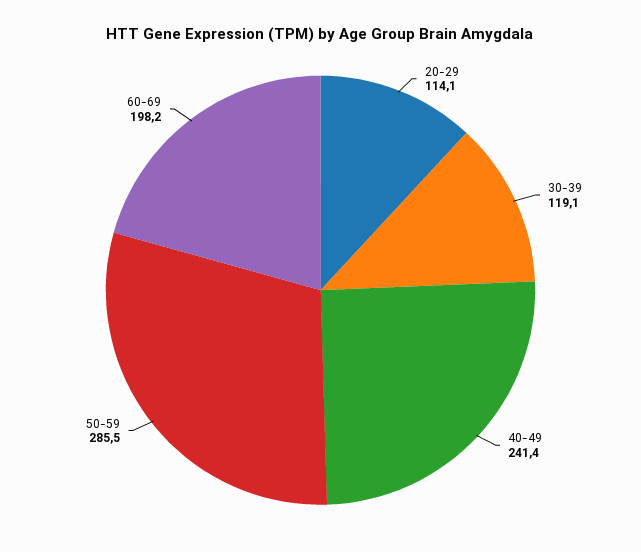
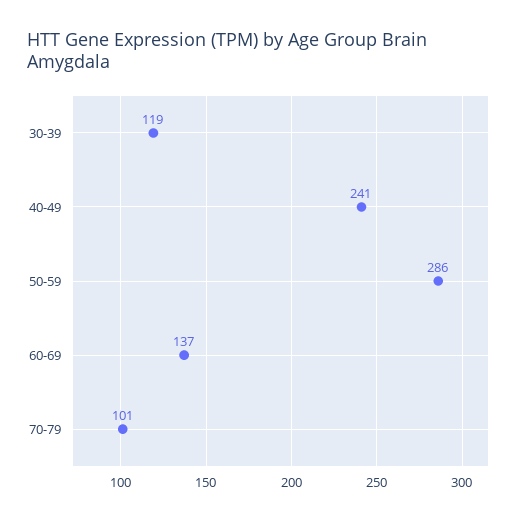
20-29: 114.1 -> none
60-69: 198.2 -> 137
70-79: none -> 101

